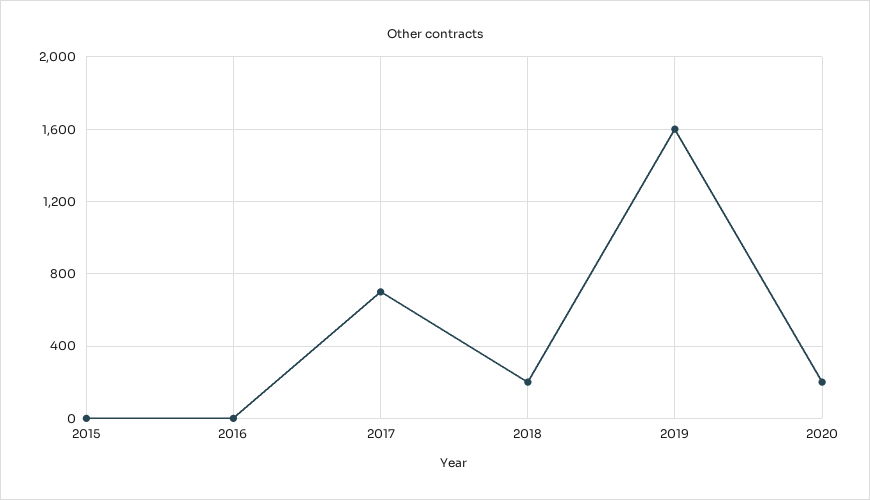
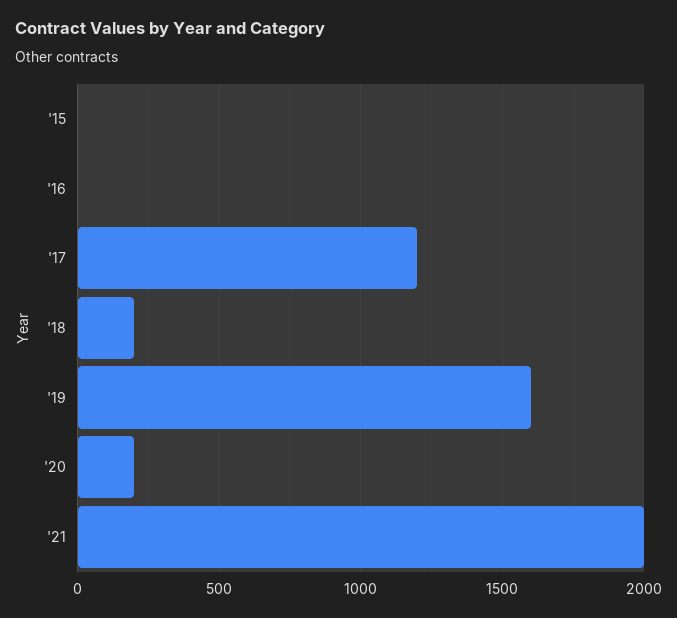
2017: 700 -> 1200
'21: none -> 2000

